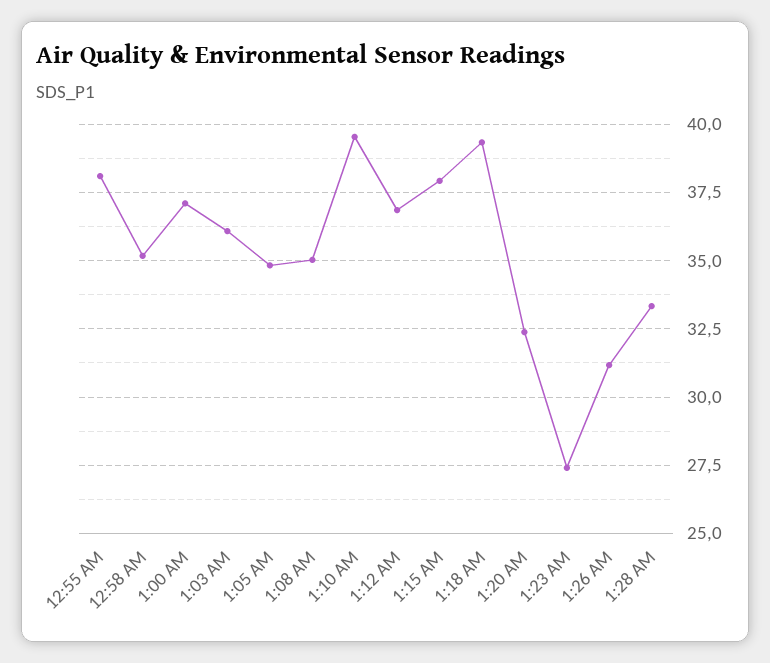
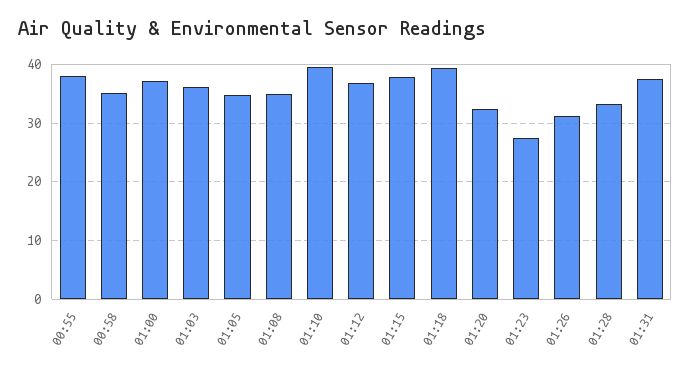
01:31: none -> 38

